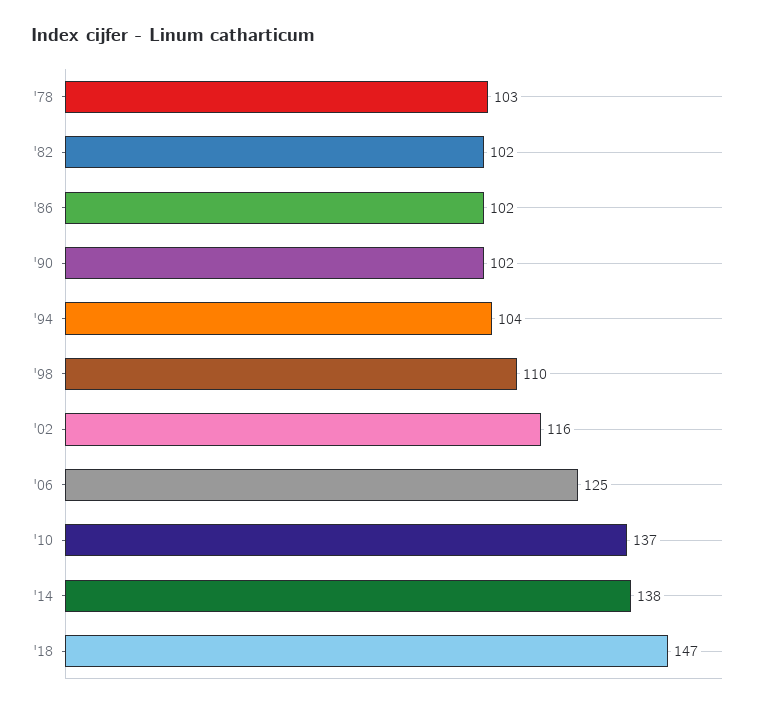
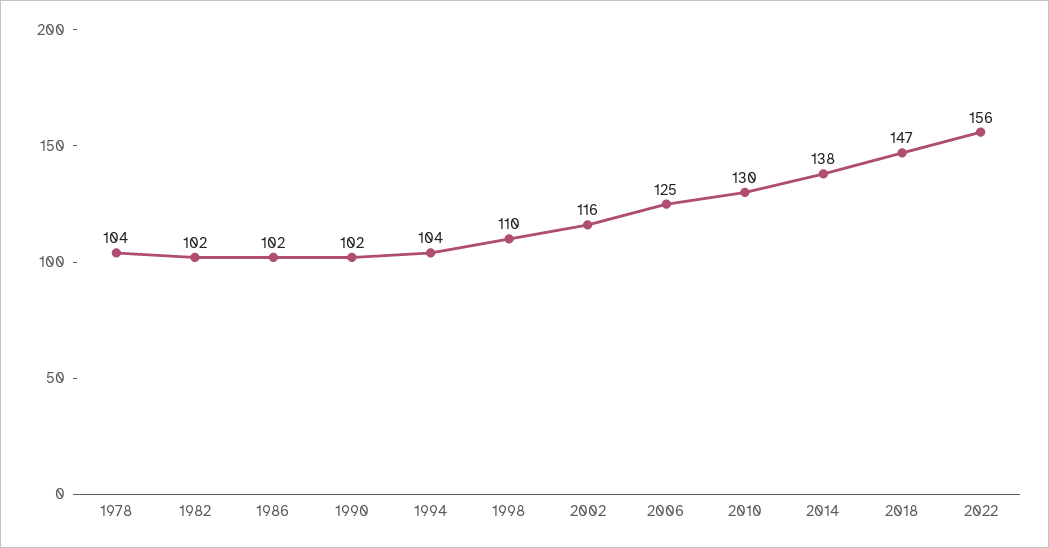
'78: 103 -> 104
'10: 137 -> 130
2022: none -> 156

